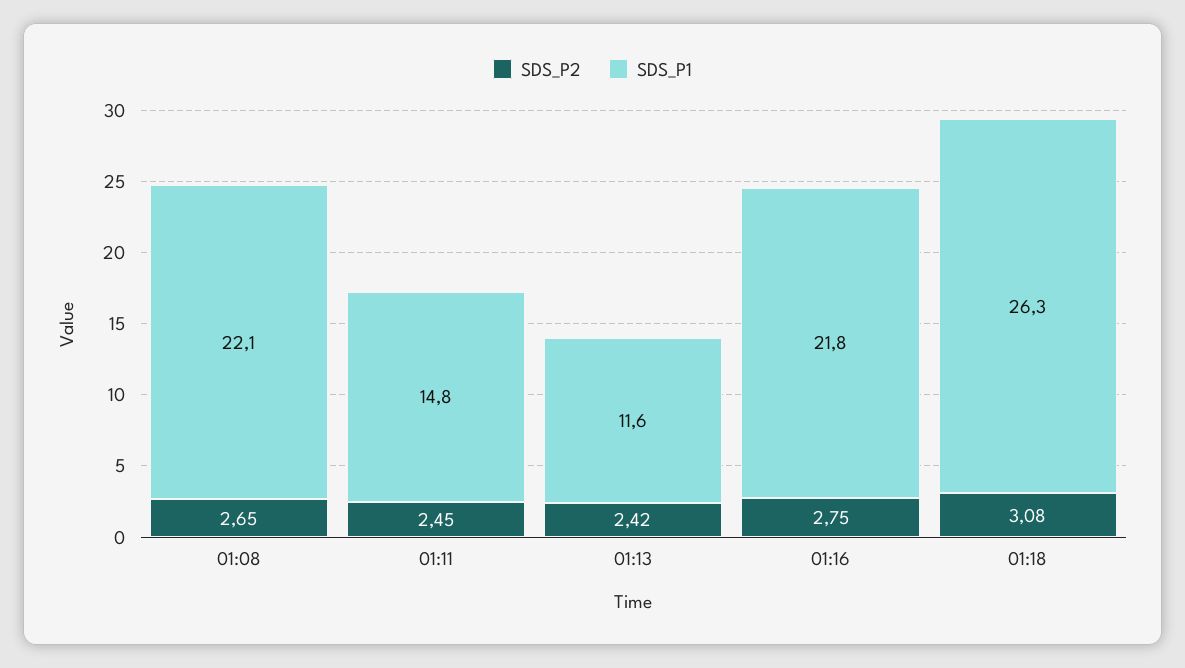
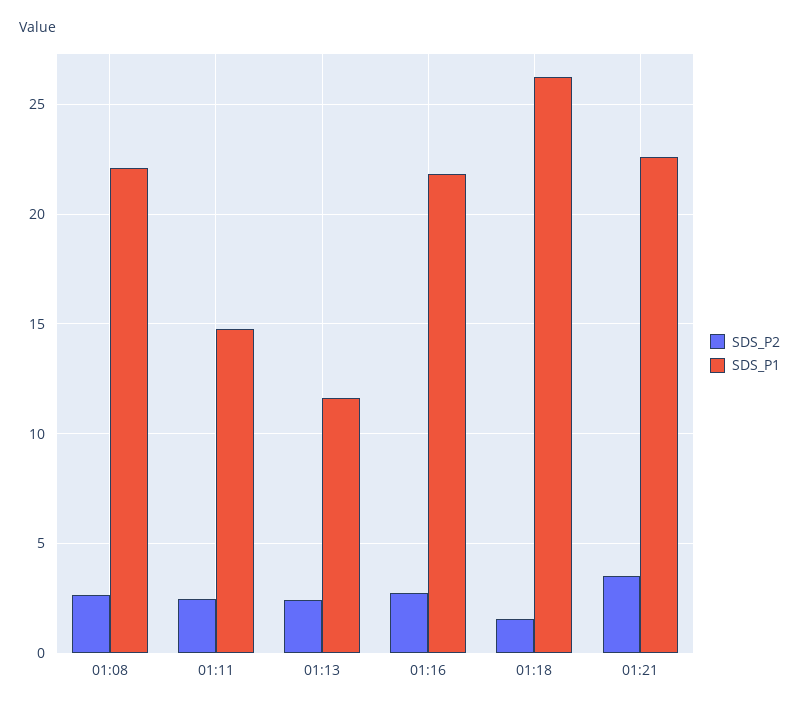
SDS_P2, 01:18: 3.08 -> 1.5
SDS_P2, 01:21: none -> 3.5
SDS_P1, 01:21: none -> 22.5

